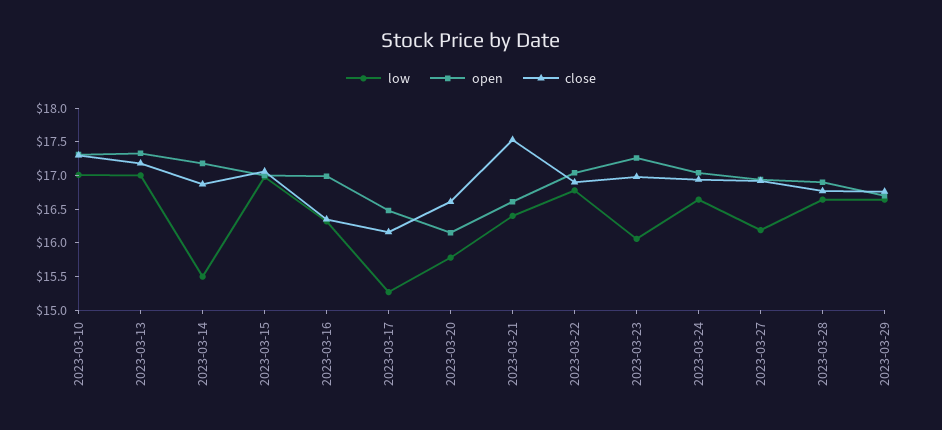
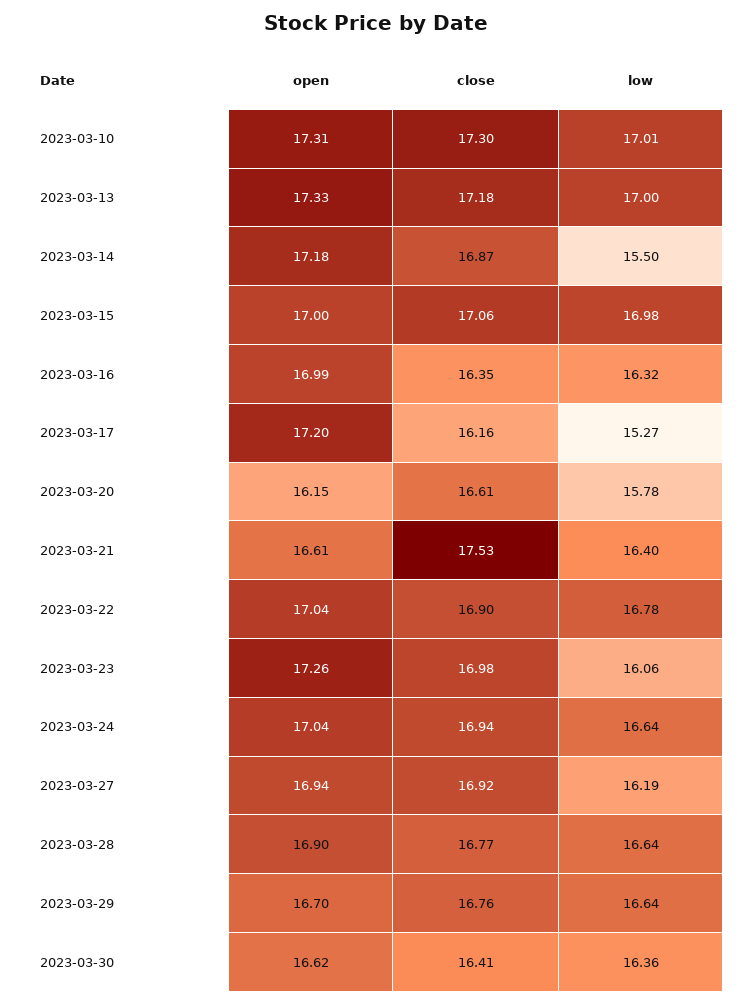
open, 2023-03-17: 16.5 -> 17.2
open, 2023-03-30: none -> 16.62
close, 2023-03-30: none -> 16.41
low, 2023-03-30: none -> 16.36

